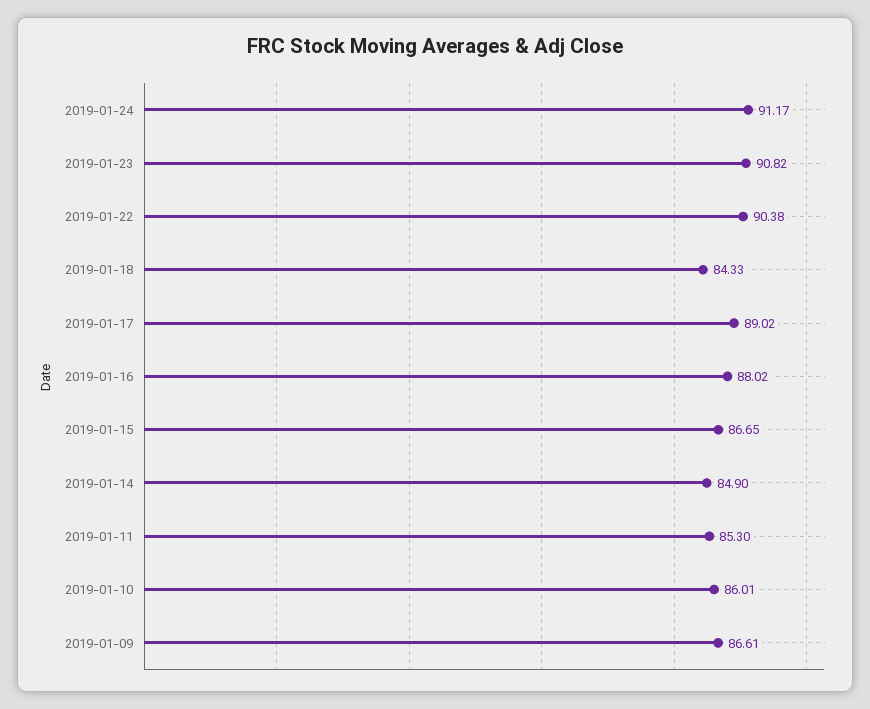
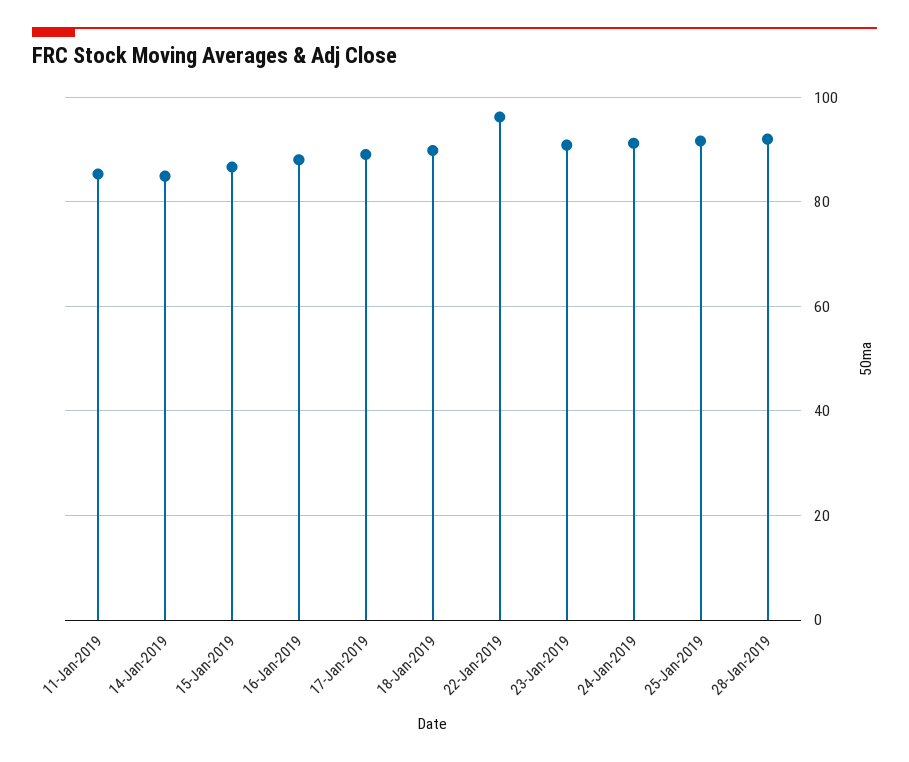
2019-01-22: 90.38 -> 96
2019-01-18: 84.33 -> 90
2019-01-10: 86.01 -> none
2019-01-09: 86.61 -> none
25-Jan-2019: none -> 92
28-Jan-2019: none -> 92

